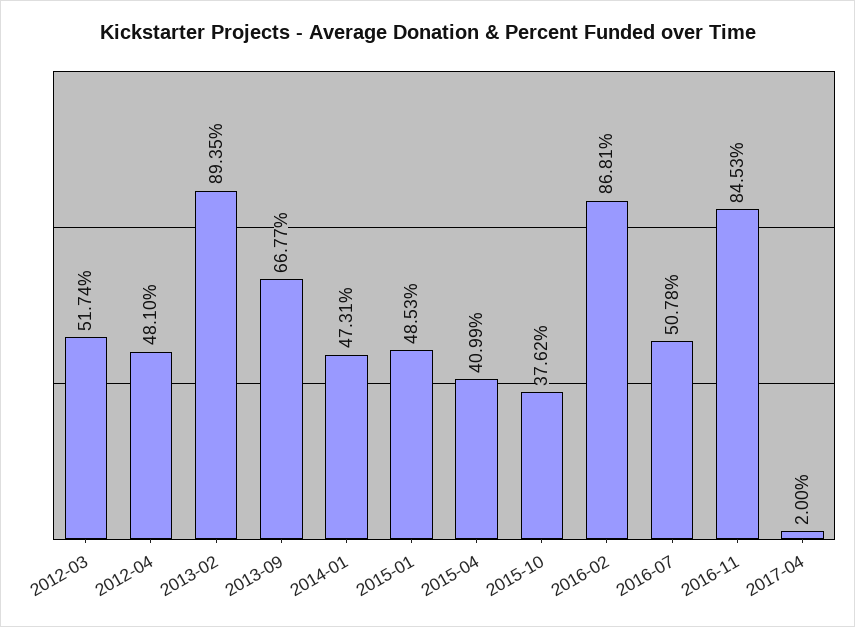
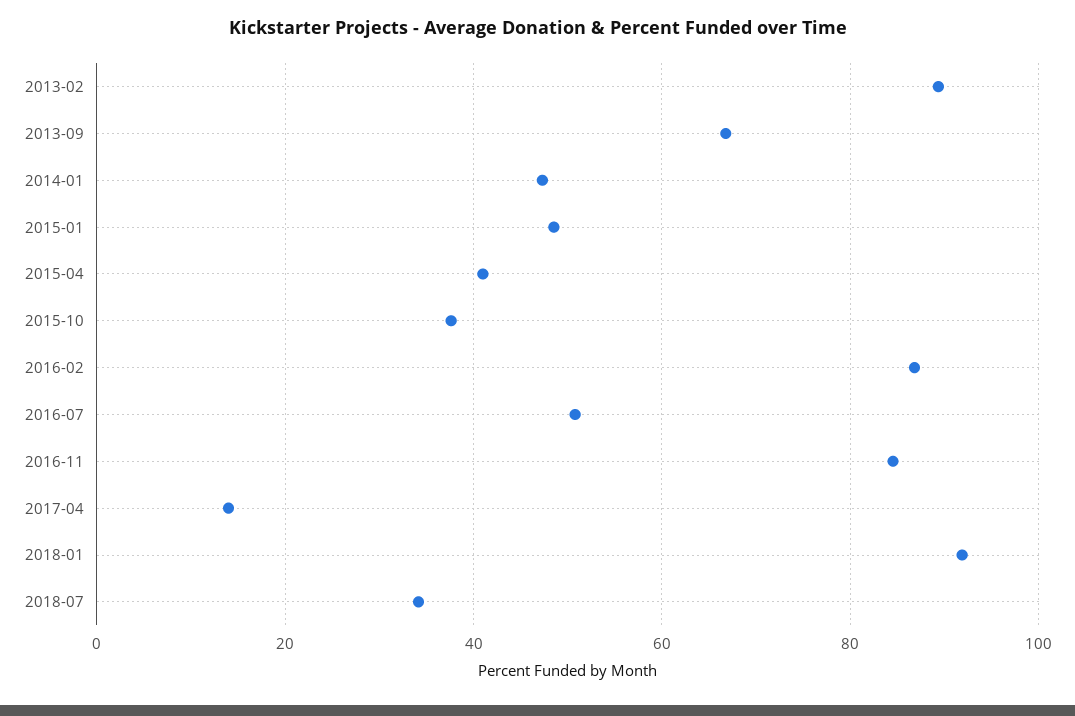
2012-03: 51.74 -> none
2012-04: 48.1 -> none
2017-04: 2 -> 14
2018-01: none -> 92
2018-07: none -> 34

